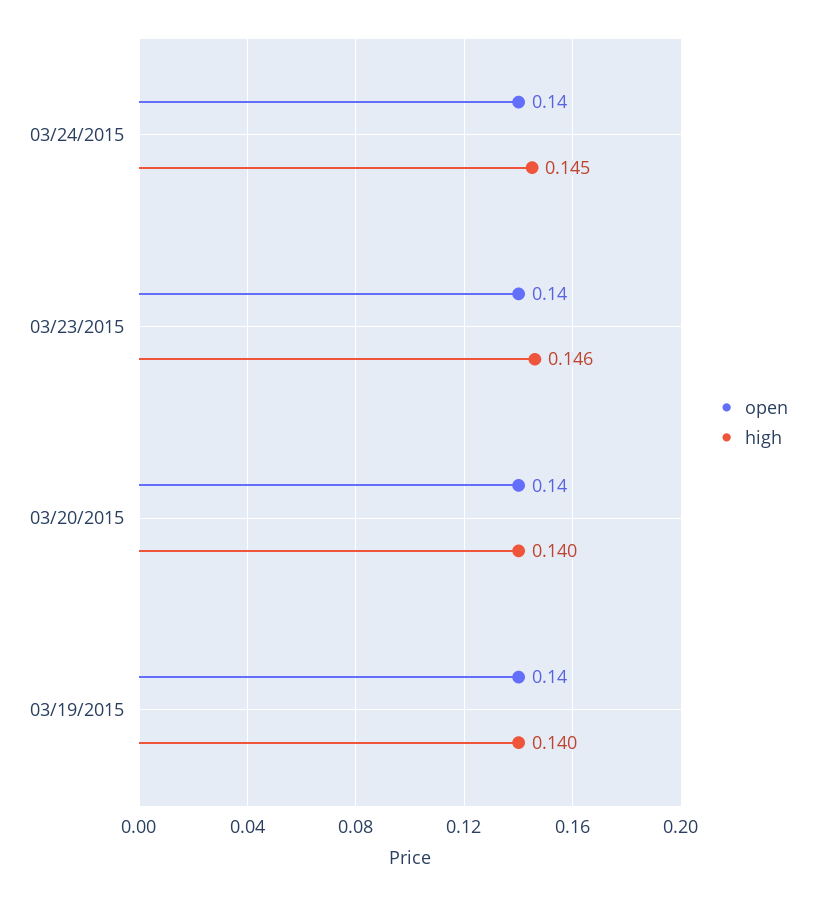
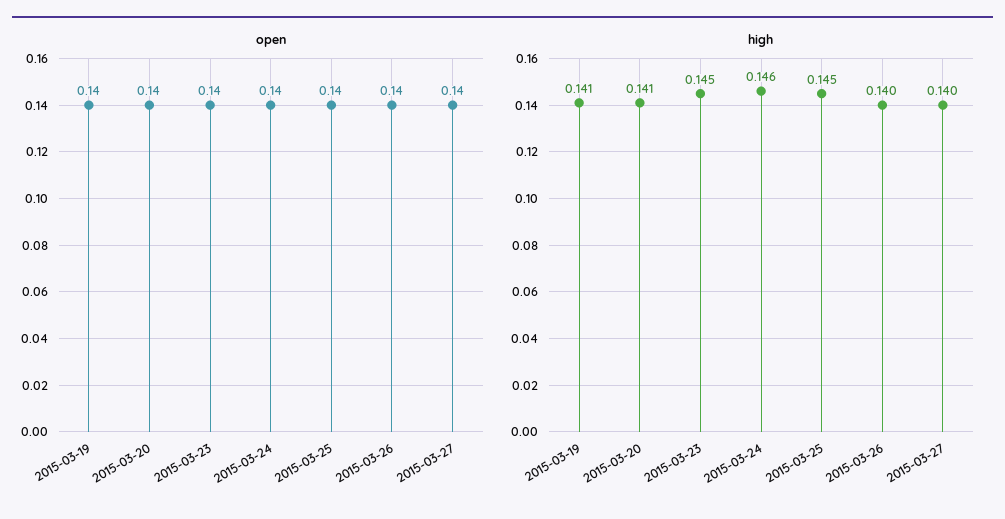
high, 03/24/2015: 0.145 -> 0.146
high, 03/23/2015: 0.146 -> 0.145
high, 03/20/2015: 0.14 -> 0.141
high, 03/19/2015: 0.14 -> 0.141
open, 2015-03-25: none -> 0.14
open, 2015-03-26: none -> 0.14
open, 2015-03-27: none -> 0.14
high, 2015-03-25: none -> 0.145
high, 2015-03-26: none -> 0.14
high, 2015-03-27: none -> 0.14

